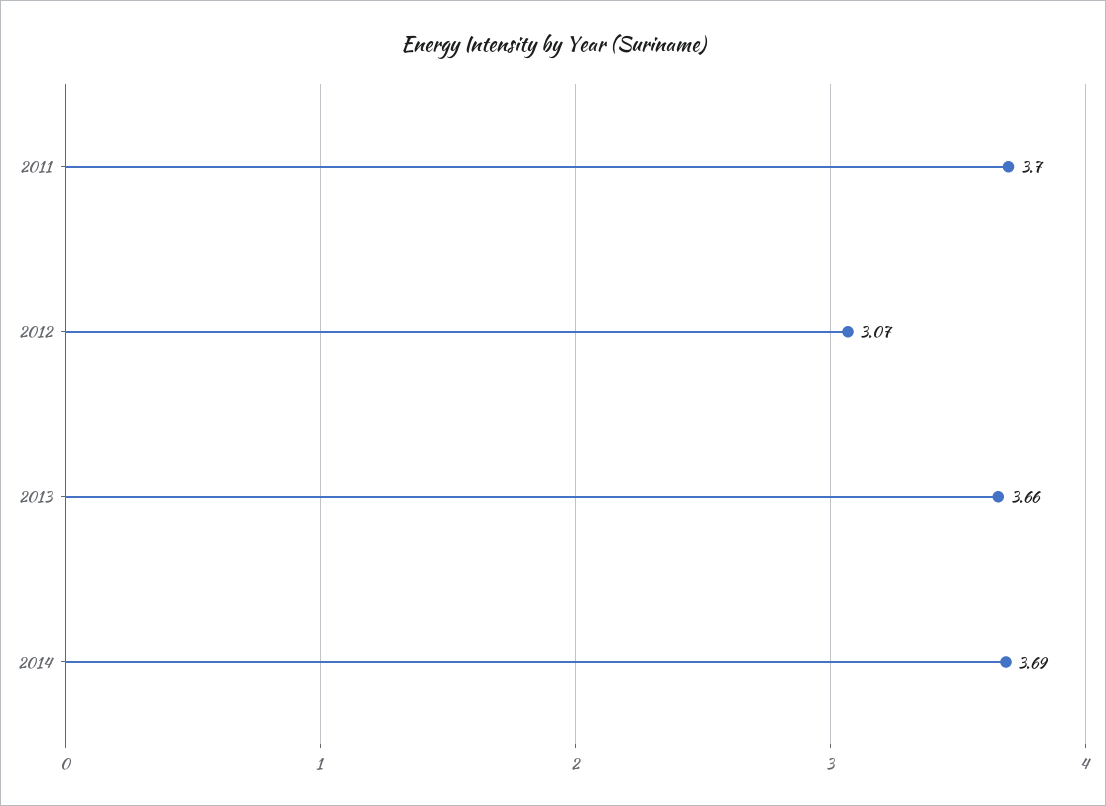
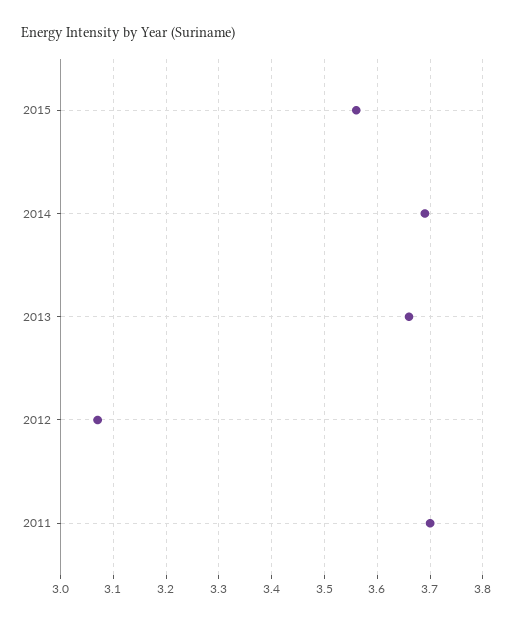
2015: none -> 3.55

